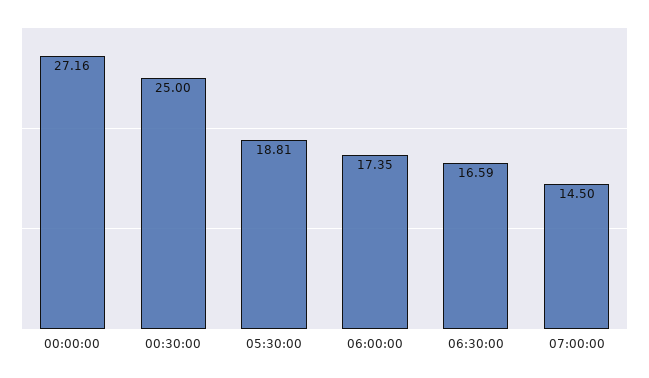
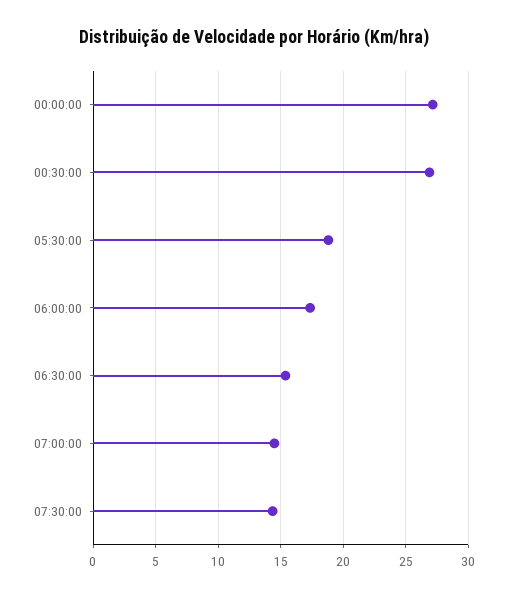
00:30:00: 25 -> 27
06:30:00: 16.59 -> 15.5
07:30:00: none -> 14.5

